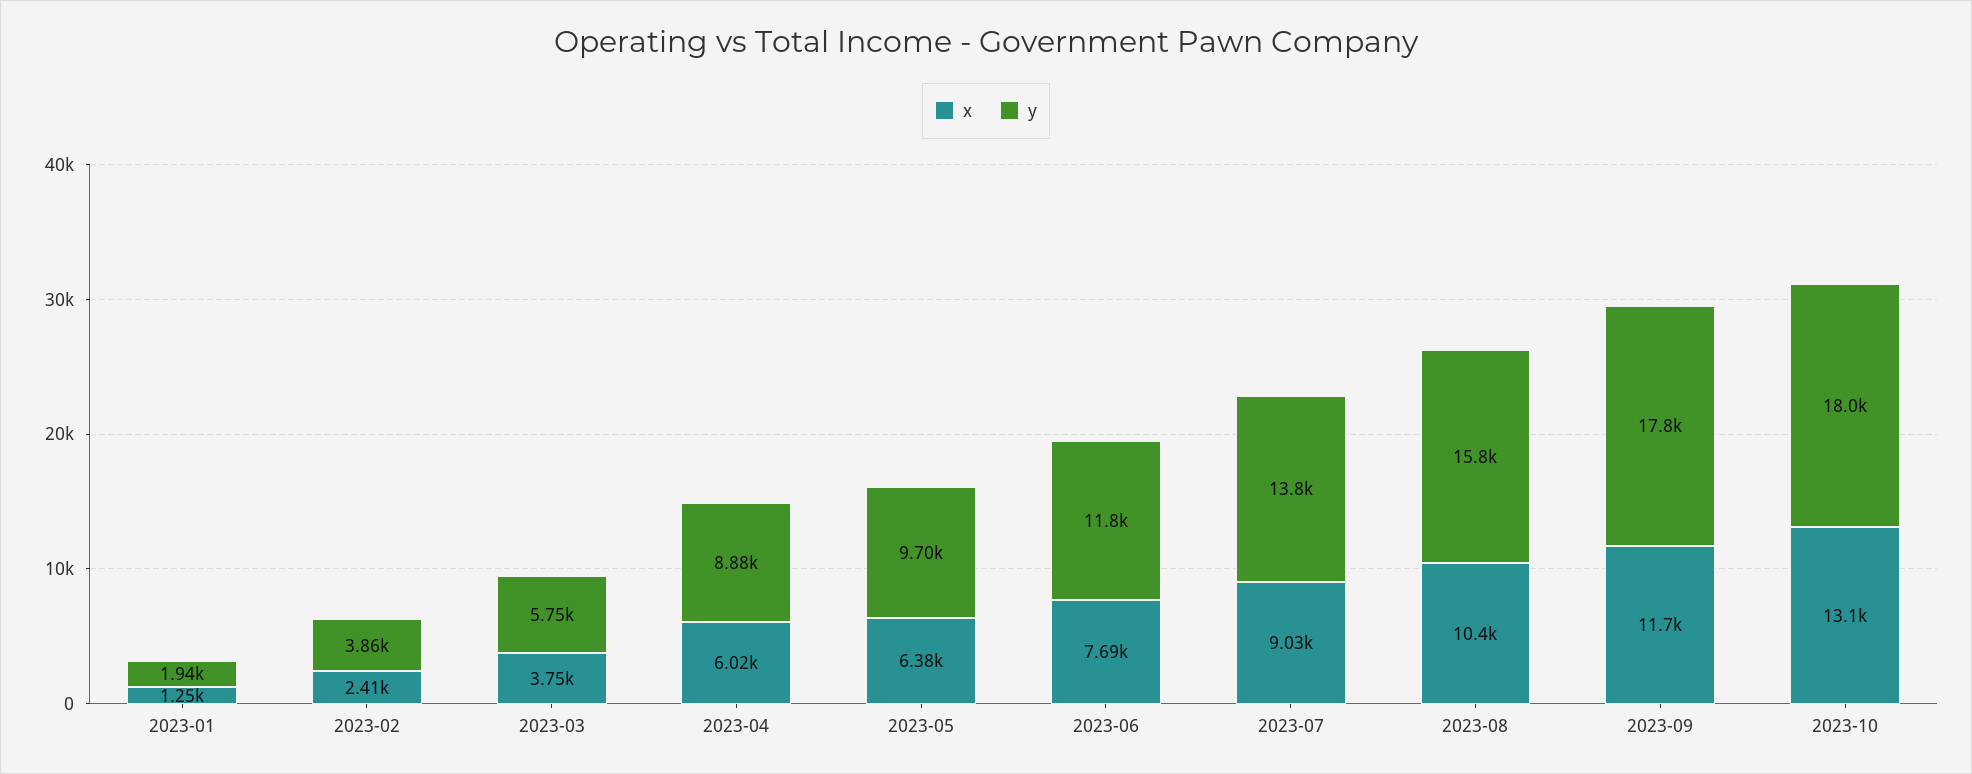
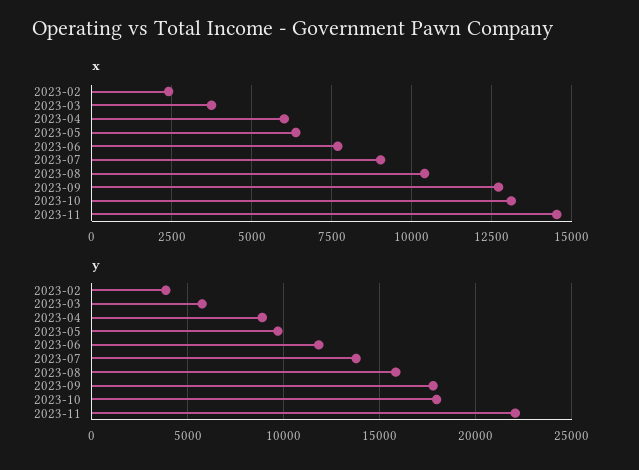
x, 2023-01: 1250 -> none
y, 2023-01: 1940 -> none
x, 2023-09: 11700 -> 12750
x, 2023-11: none -> 14500
y, 2023-11: none -> 22000

